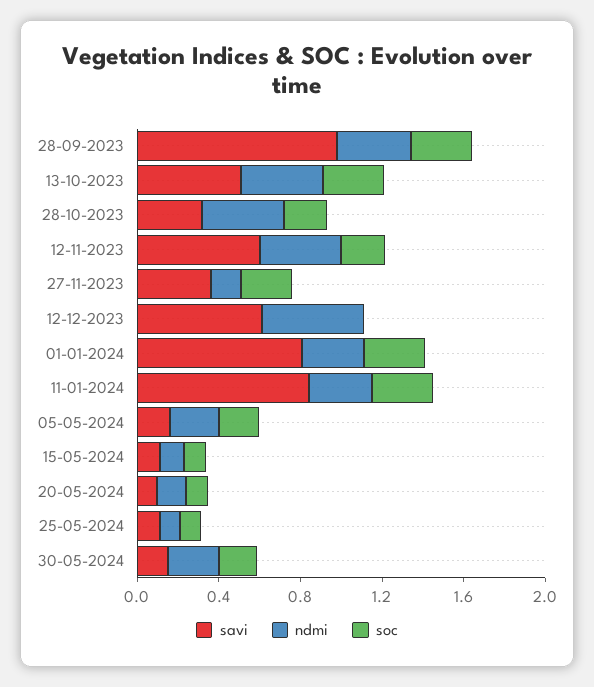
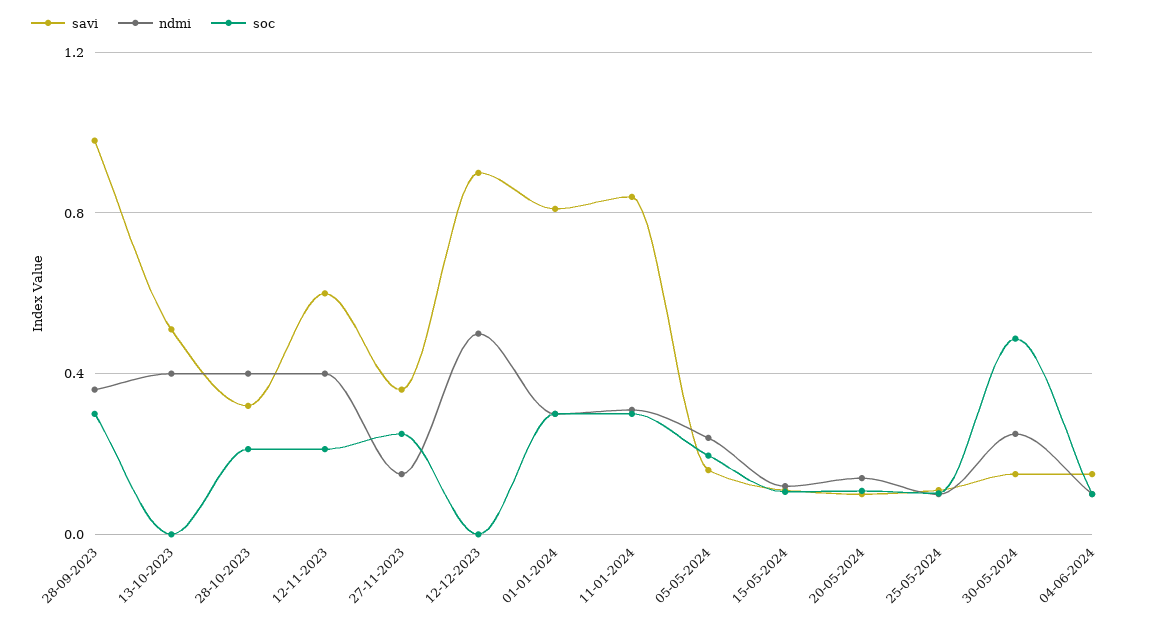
soc, 13-10-2023: 0.3 -> 0
savi, 12-12-2023: 0.6 -> 0.9
soc, 30-05-2024: 0.2 -> 0.5
savi, 04-06-2024: none -> 0.15
ndmi, 04-06-2024: none -> 0.1
soc, 04-06-2024: none -> 0.1

